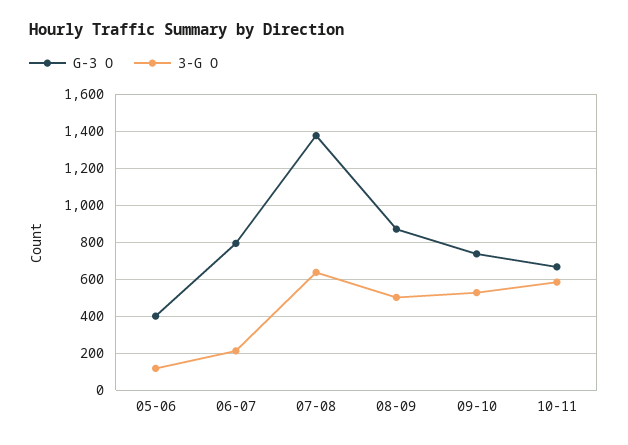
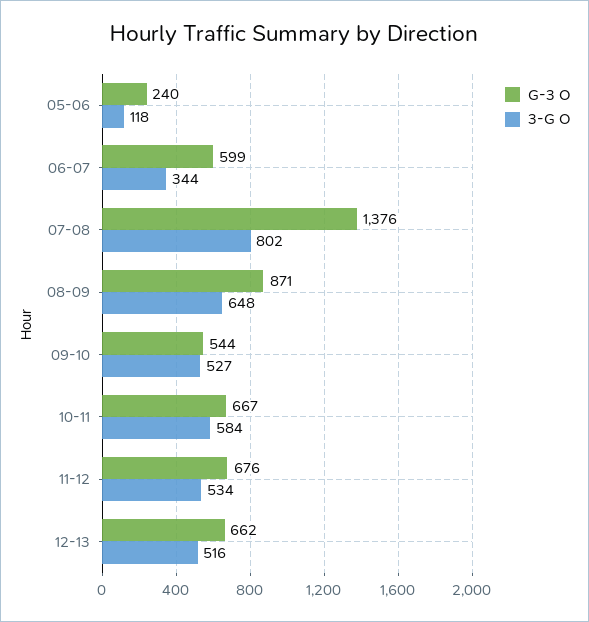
G-3 O, 05-06: 400 -> 240
G-3 O, 06-07: 800 -> 599
3-G O, 06-07: 200 -> 344
3-G O, 07-08: 650 -> 802
3-G O, 08-09: 500 -> 648
G-3 O, 09-10: 750 -> 544
G-3 O, 11-12: none -> 676
3-G O, 11-12: none -> 534
G-3 O, 12-13: none -> 662
3-G O, 12-13: none -> 516

